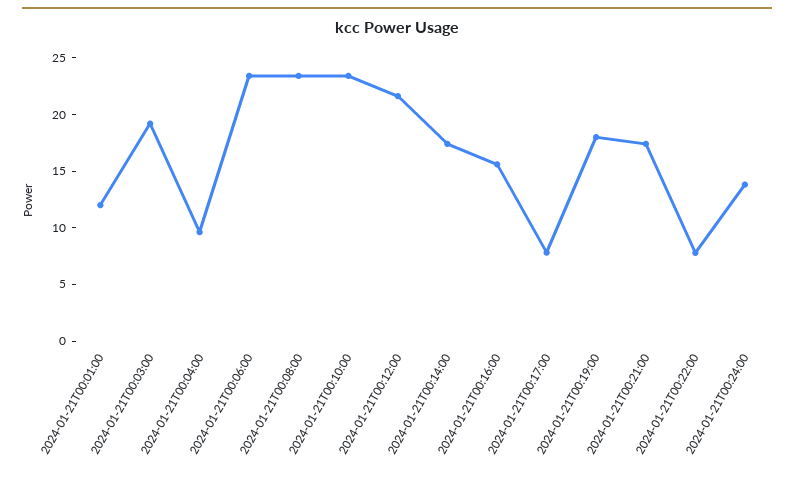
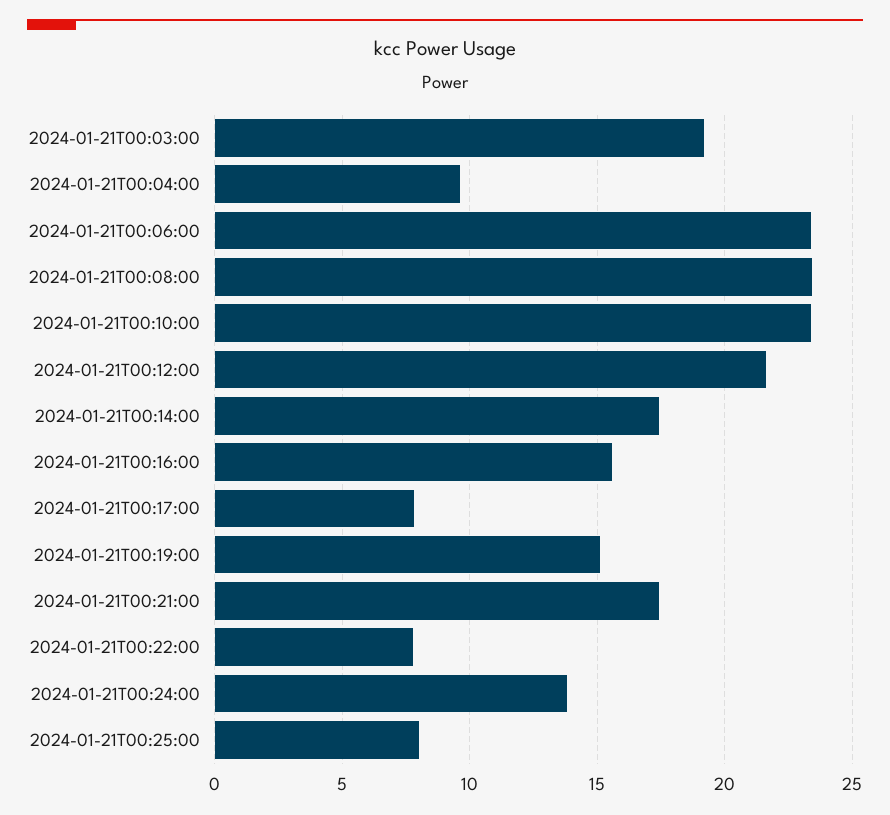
2024-01-21T00:01:00: 12 -> none
2024-01-21T00:19:00: 18 -> 15
2024-01-21T00:25:00: none -> 8

